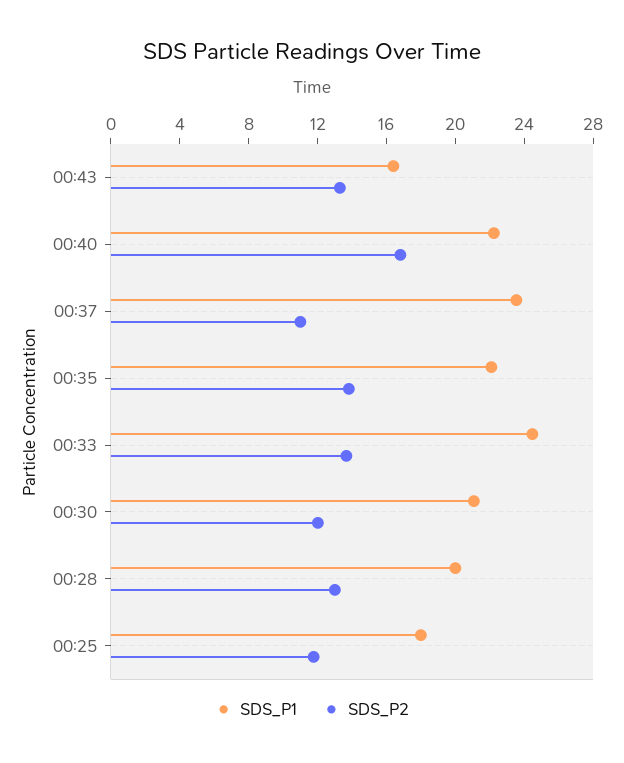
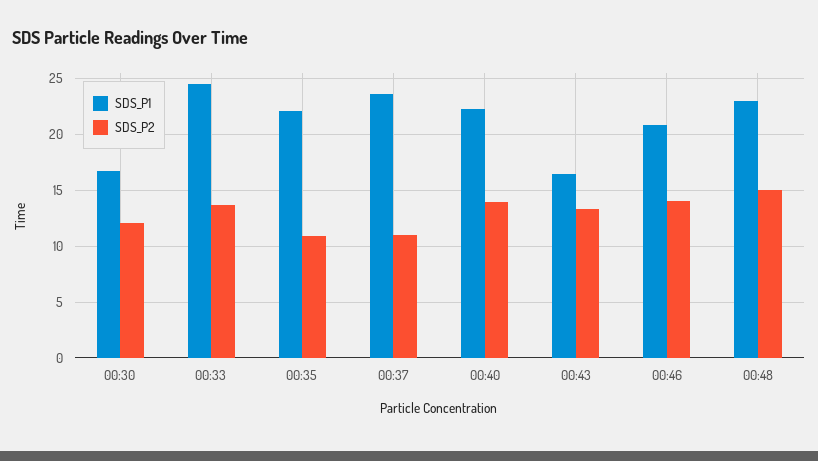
SDS_P2, 00:40: 17 -> 14
SDS_P2, 00:35: 14 -> 11
SDS_P1, 00:30: 21 -> 17
SDS_P1, 00:28: 20 -> none
SDS_P2, 00:28: 13 -> none
SDS_P1, 00:25: 18 -> none
SDS_P2, 00:25: 12 -> none
SDS_P1, 00:46: none -> 21
SDS_P2, 00:46: none -> 14
SDS_P1, 00:48: none -> 23
SDS_P2, 00:48: none -> 15

